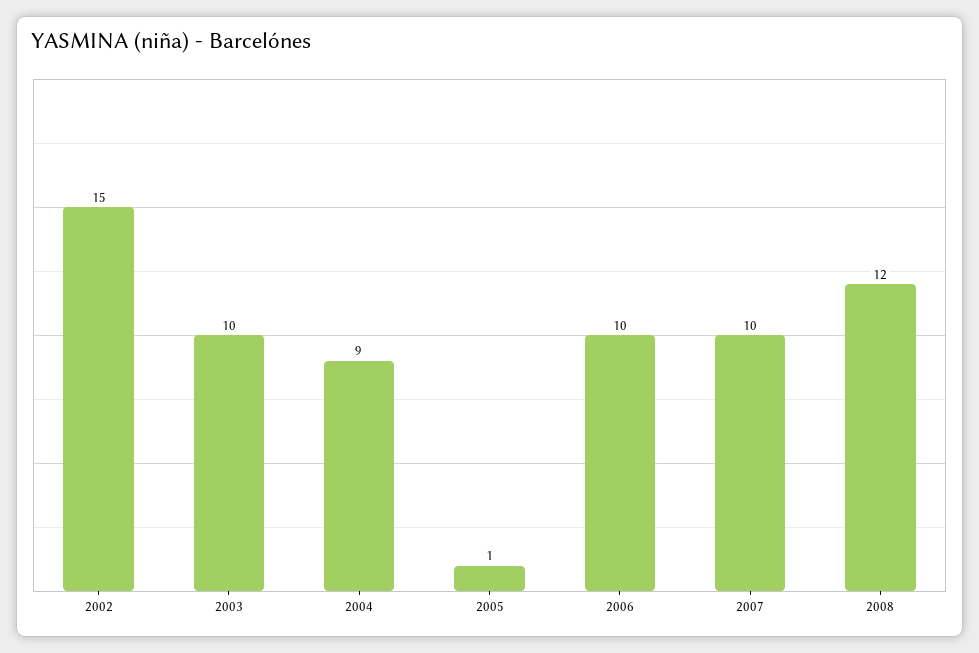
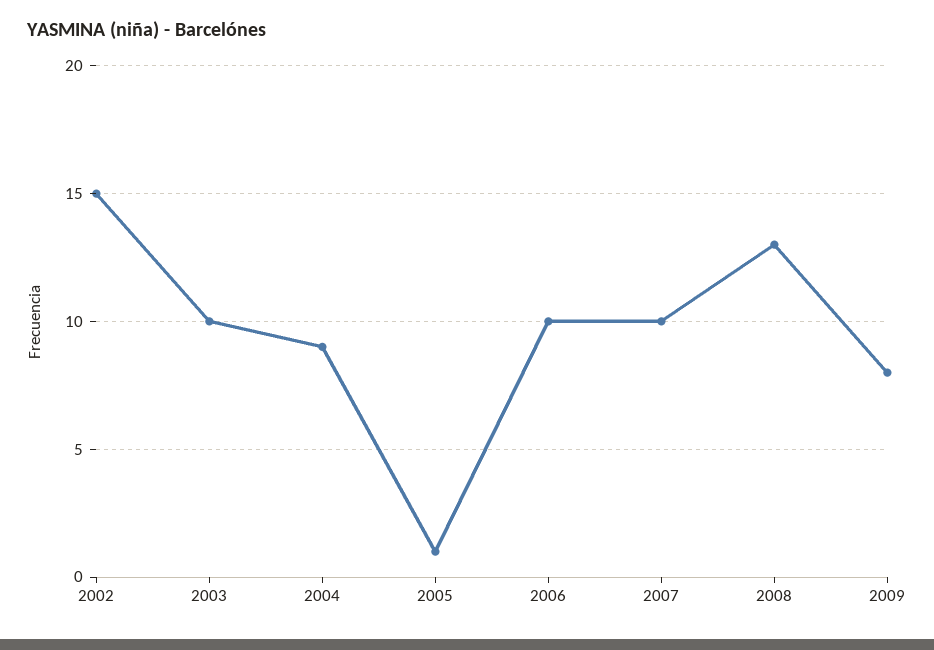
2008: 12 -> 13
2009: none -> 8

